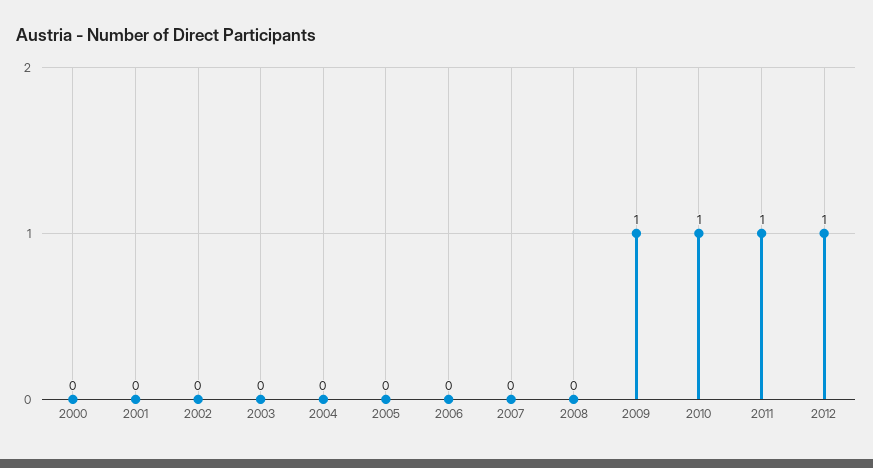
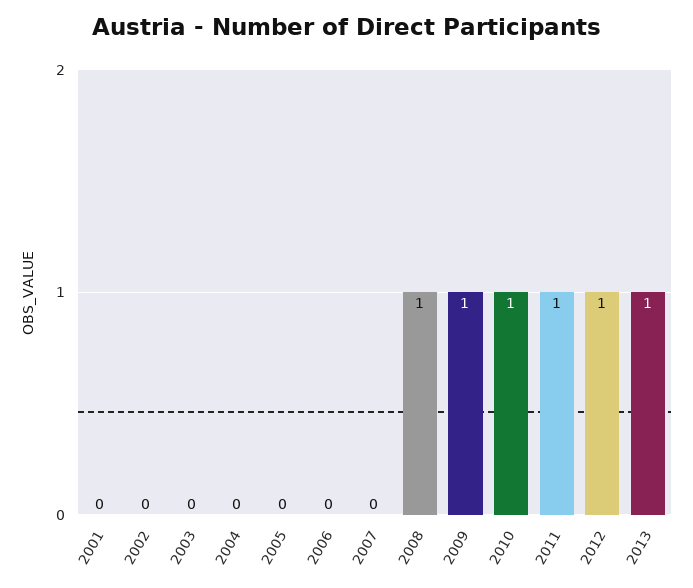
2000: 0 -> none
2008: 0 -> 1
2013: none -> 1

